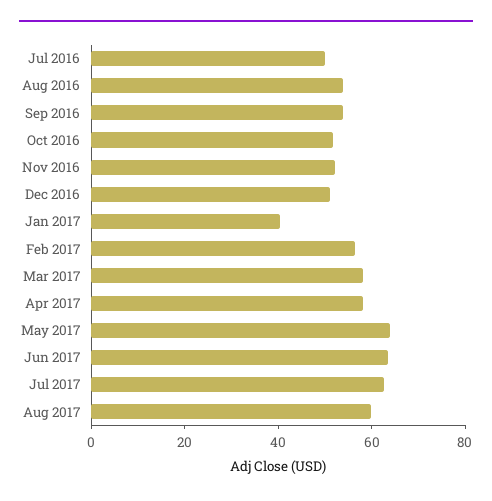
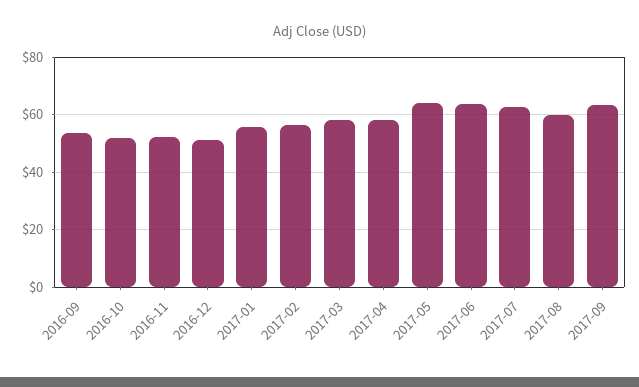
Jul 2016: 50 -> none
Aug 2016: 55 -> none
Jan 2017: 40 -> 55
2017-09: none -> 62.5

